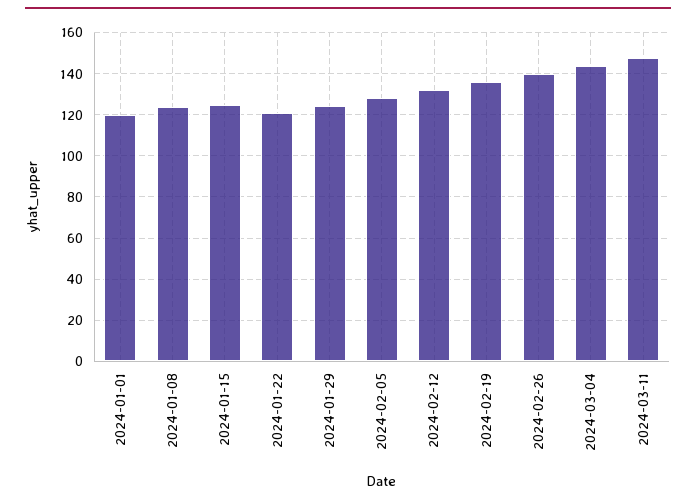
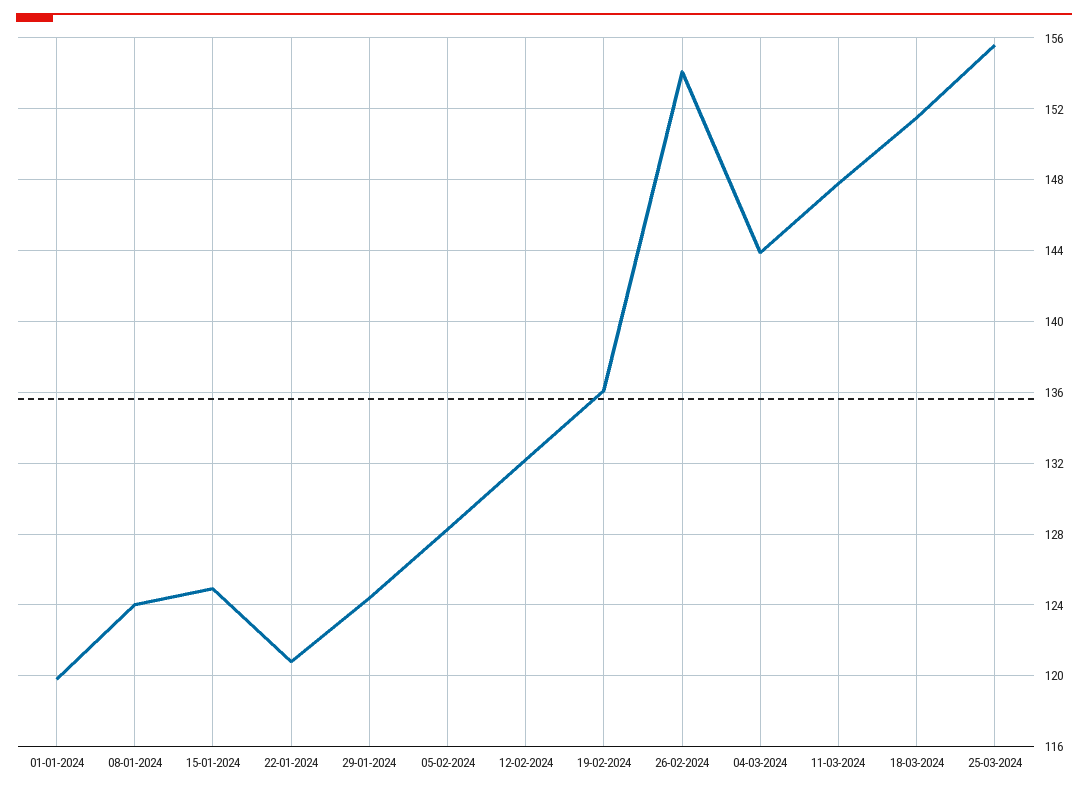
2024-02-26: 140 -> 154
18-03-2024: none -> 151.5
25-03-2024: none -> 155.5

